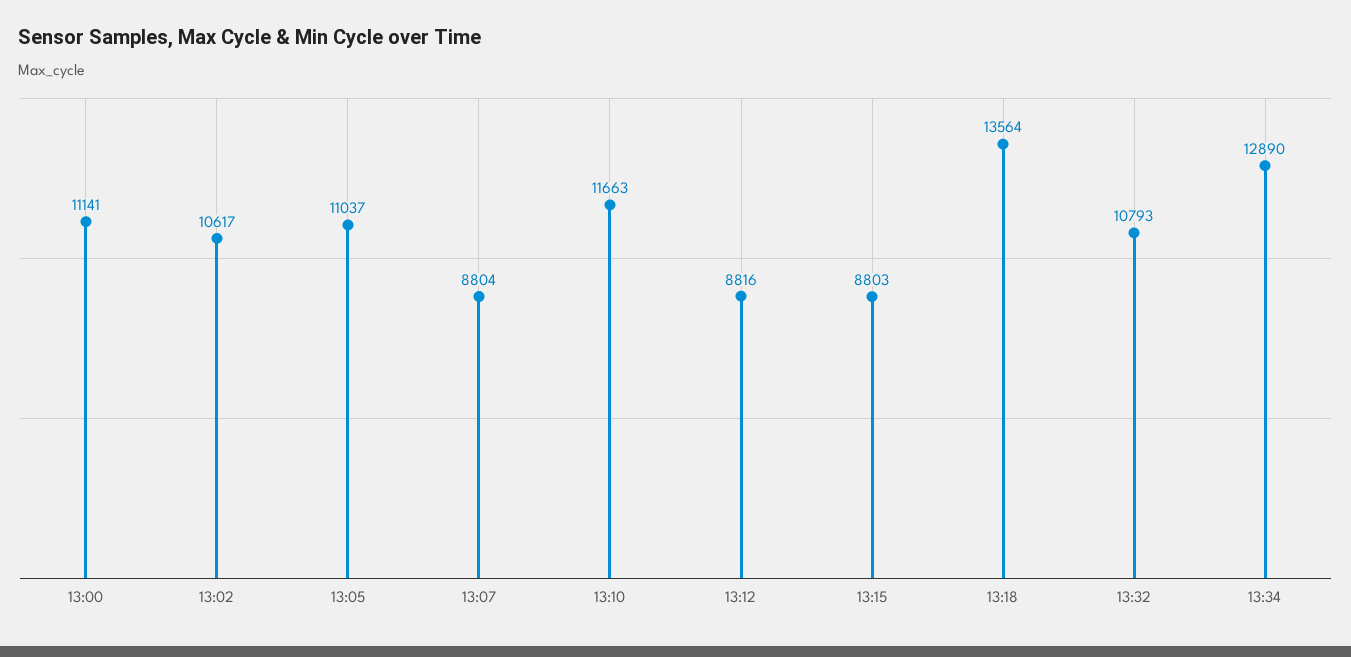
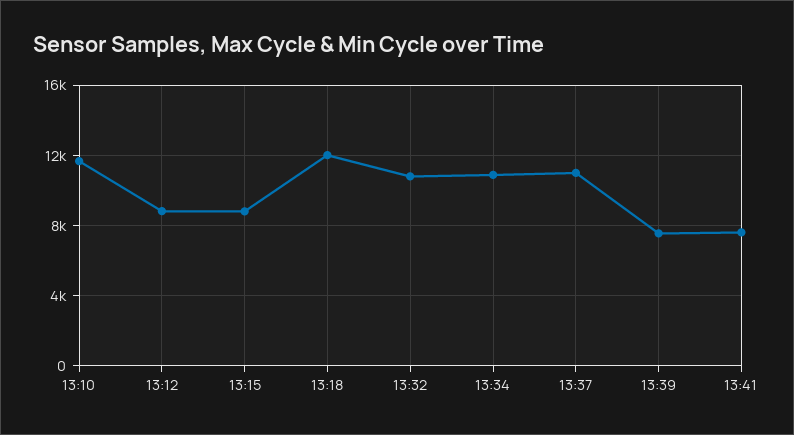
13:00: 11141 -> none
13:02: 10617 -> none
13:05: 11037 -> none
13:07: 8804 -> none
13:18: 13564 -> 12000
13:34: 12890 -> 11000
13:37: none -> 11000
13:39: none -> 7500
13:41: none -> 7500

